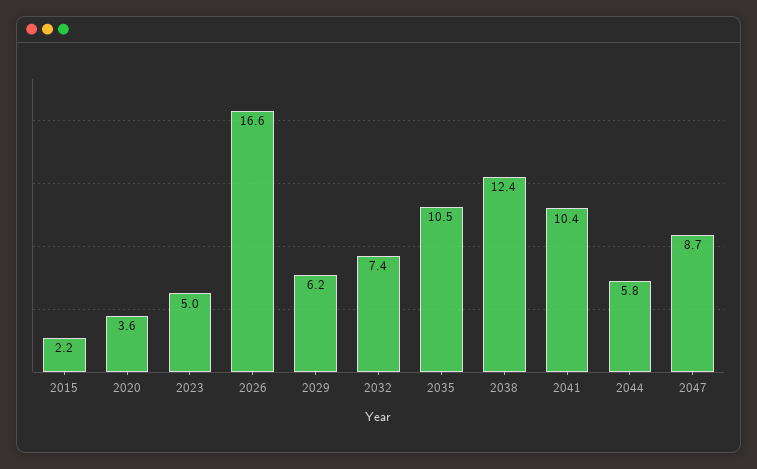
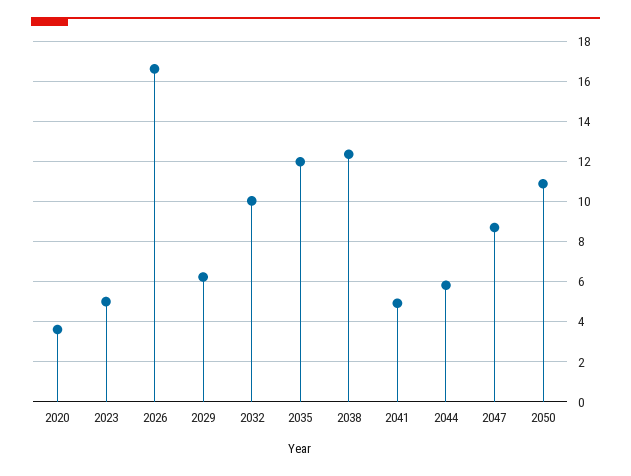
2015: 2.2 -> none
2032: 7.4 -> 10
2035: 10.5 -> 12
2041: 10.4 -> 5
2050: none -> 11

